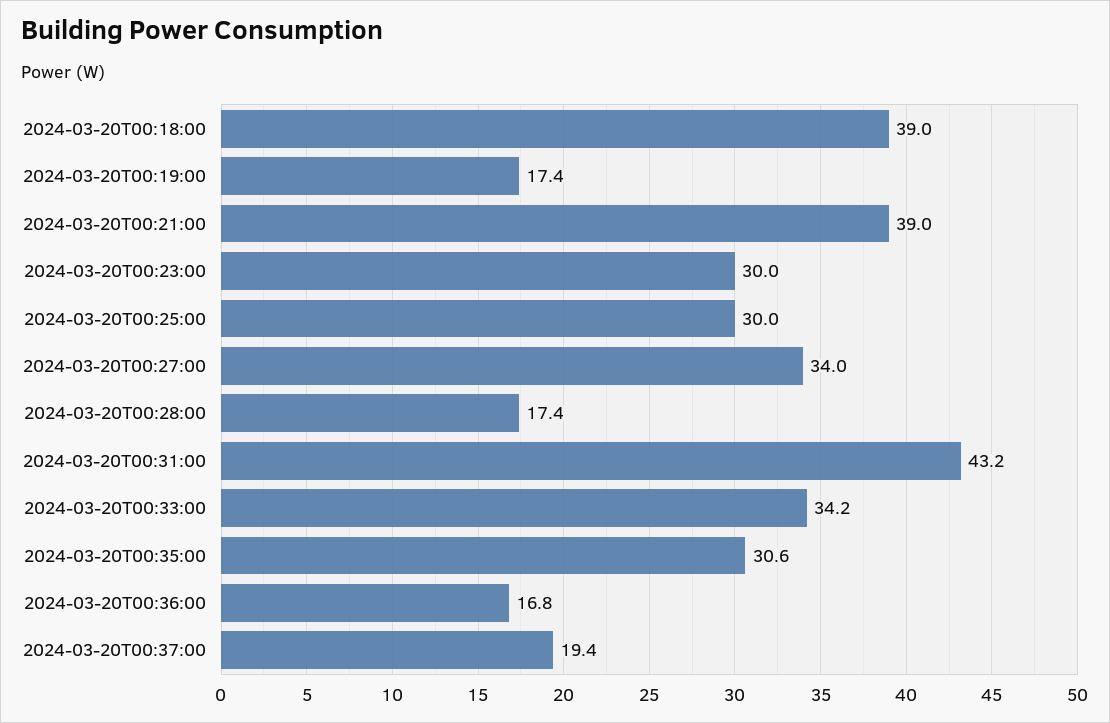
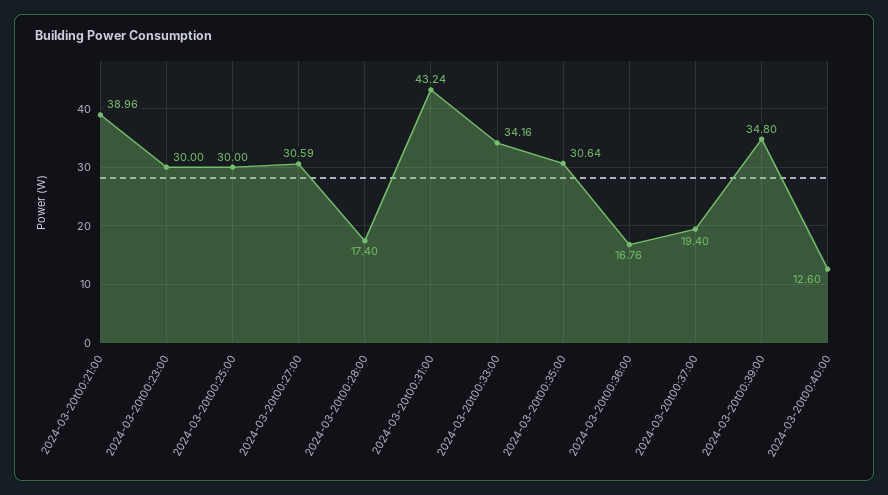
2024-03-20T00:18:00: 39 -> none
2024-03-20T00:19:00: 17.4 -> none
2024-03-20T00:27:00: 34 -> 30.59
2024-03-20t00:39:00: none -> 34.8
2024-03-20t00:40:00: none -> 12.6

